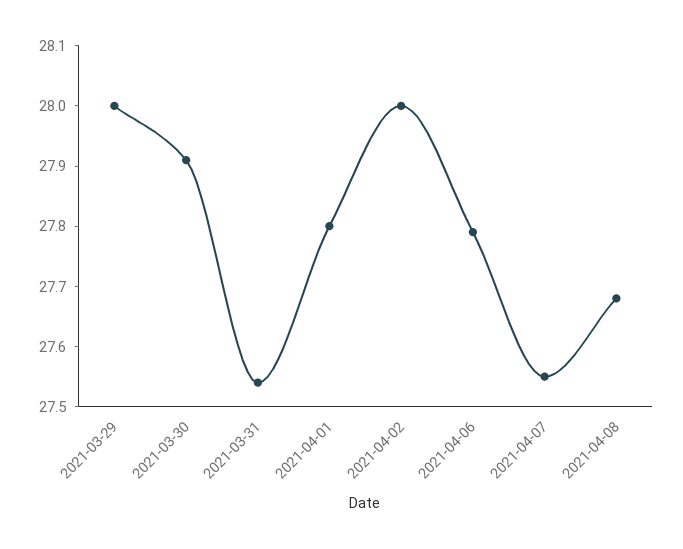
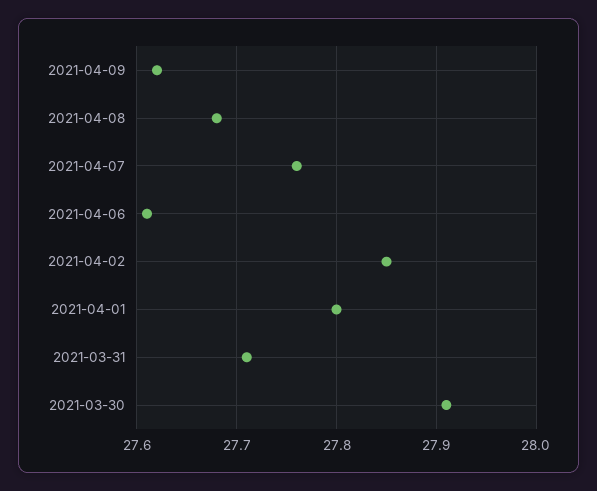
2021-03-29: 28 -> none
2021-03-31: 27.55 -> 27.71
2021-04-02: 28 -> 27.85
2021-04-06: 27.8 -> 27.61
2021-04-07: 27.55 -> 27.76
2021-04-09: none -> 27.62

